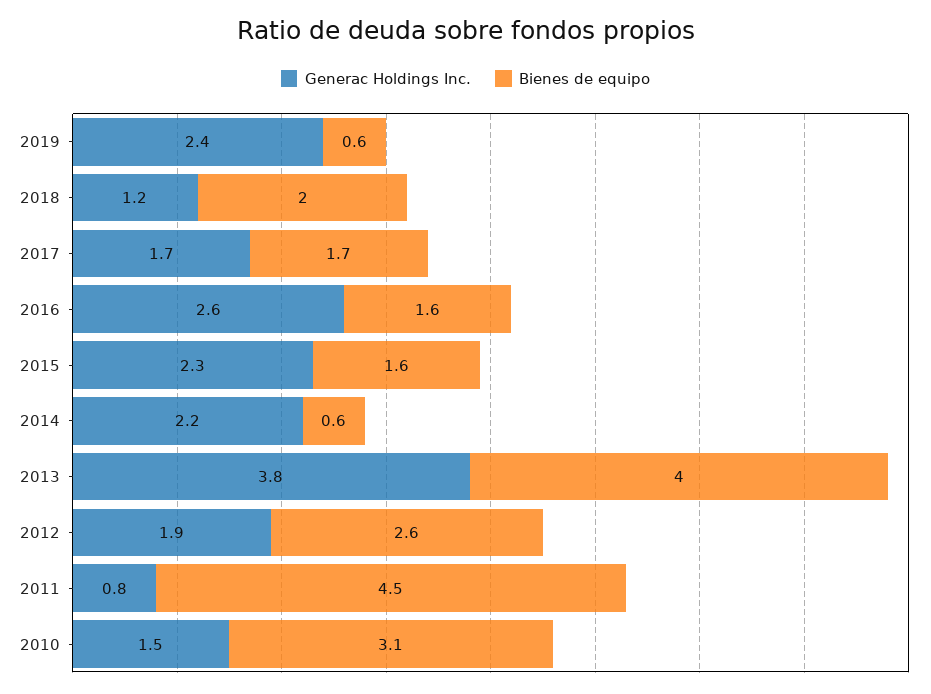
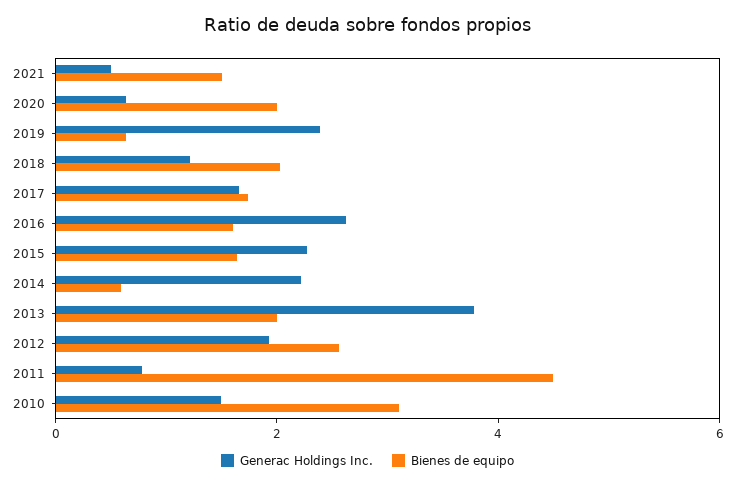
Bienes de equipo, 2013: 4 -> 2
Generac Holdings Inc., 2021: none -> 0.5
Bienes de equipo, 2021: none -> 1.5
Generac Holdings Inc., 2020: none -> 0.5
Bienes de equipo, 2020: none -> 2

